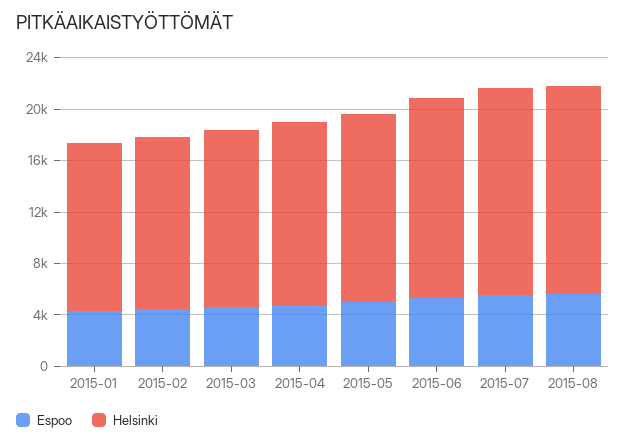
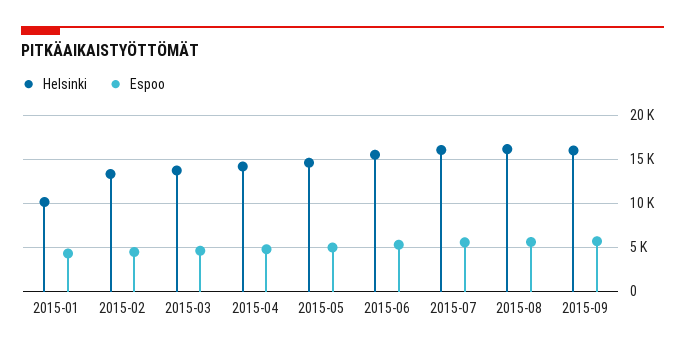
Helsinki, 2015-01: 13000 -> 10000
Helsinki, 2015-09: none -> 16000
Espoo, 2015-09: none -> 6000

